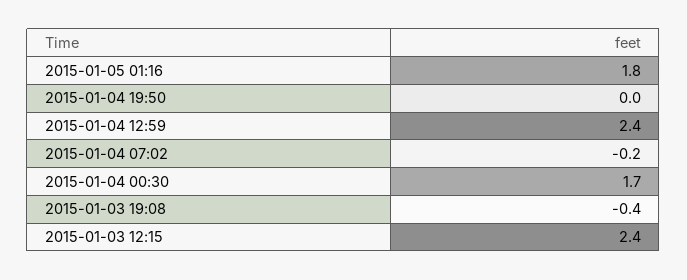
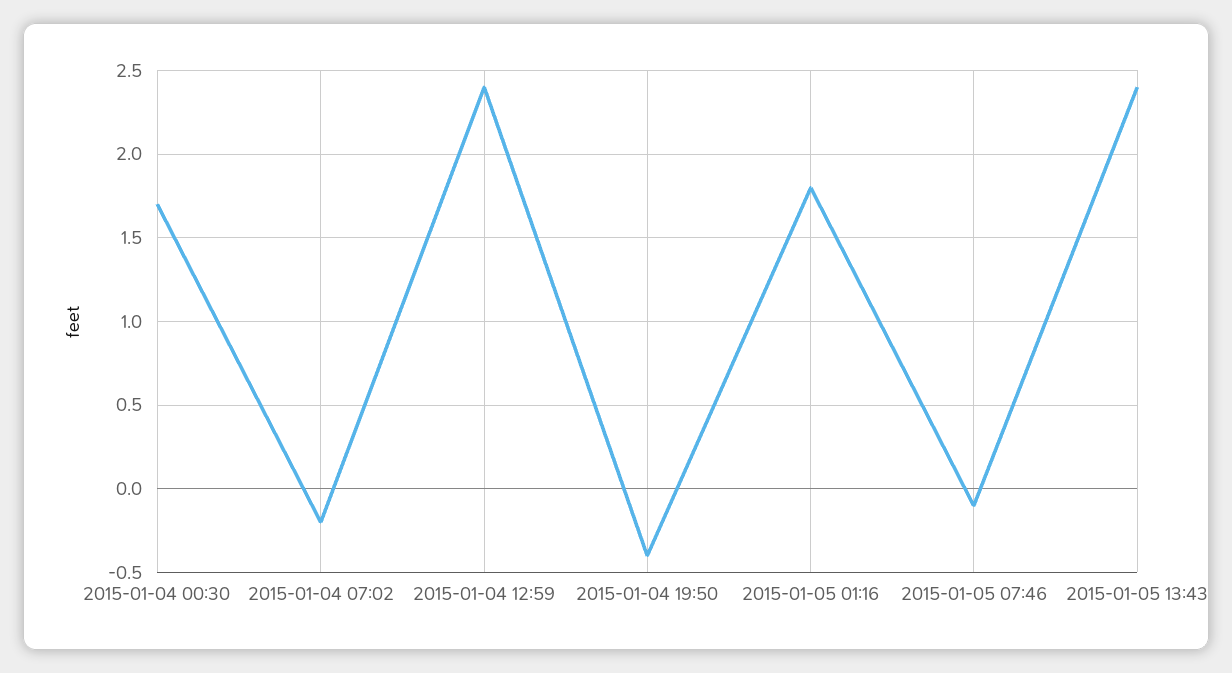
2015-01-04 19:50: 0 -> -0.4
2015-01-03 19:08: -0.4 -> none
2015-01-03 12:15: 2.4 -> none
2015-01-05 07:46: none -> -0.1
2015-01-05 13:43: none -> 2.4

